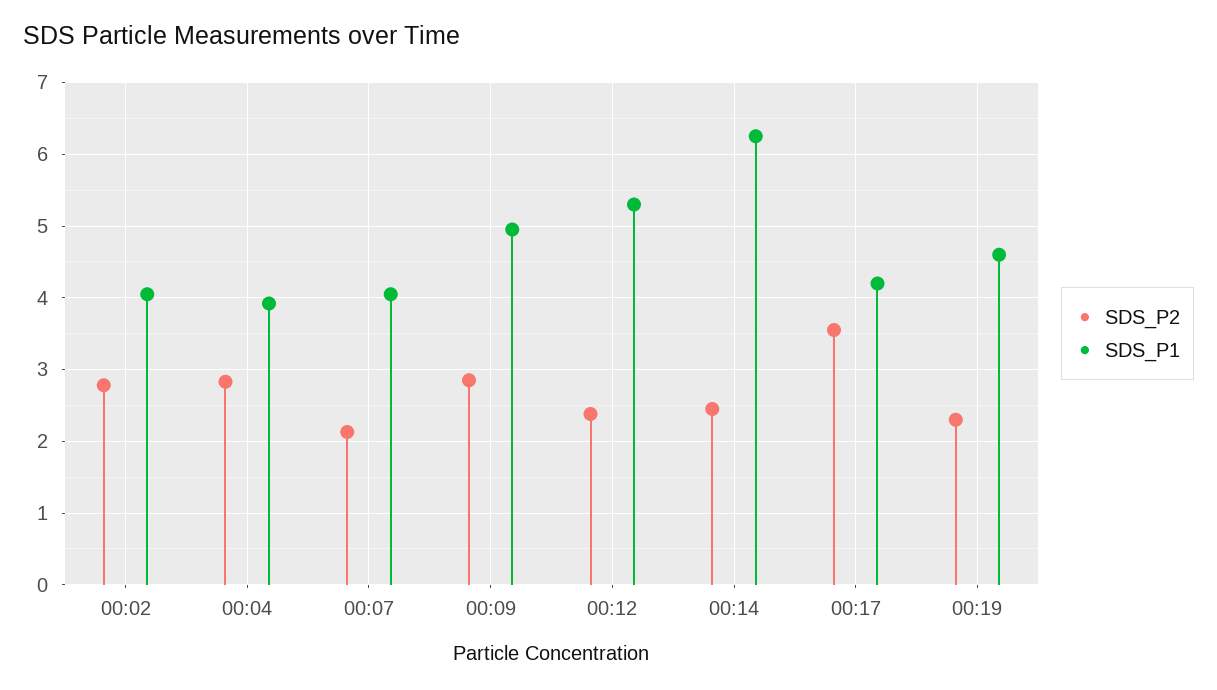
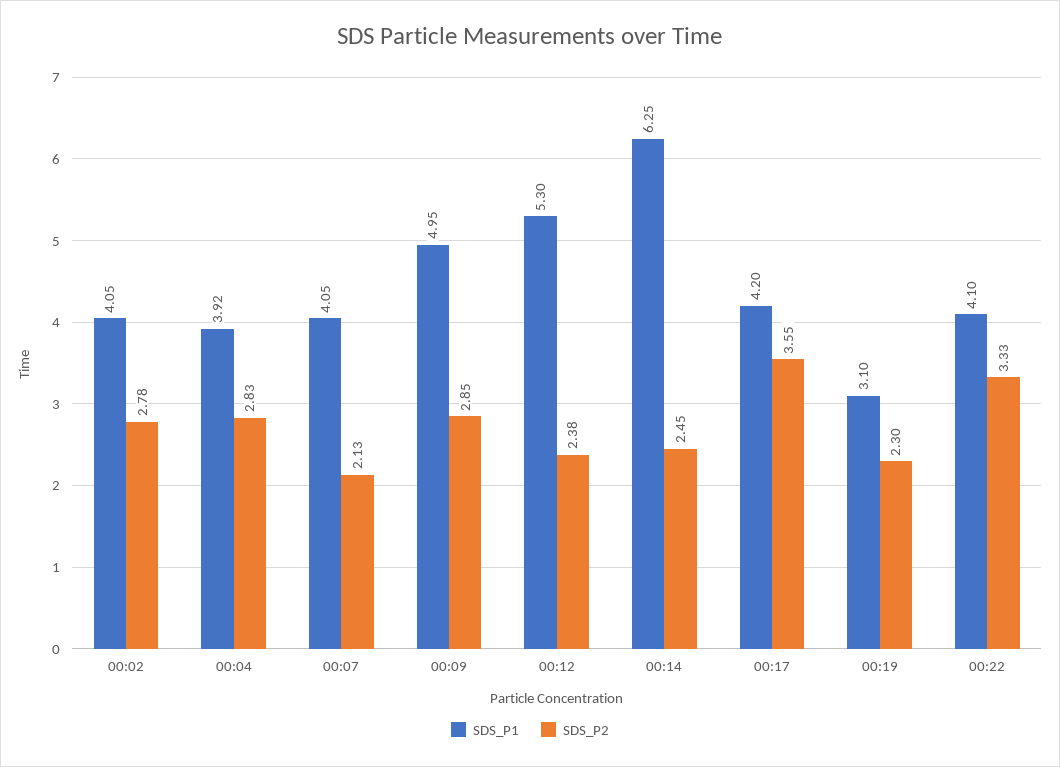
SDS_P1, 00:19: 4.6 -> 3.1
SDS_P1, 00:22: none -> 4.1
SDS_P2, 00:22: none -> 3.33

